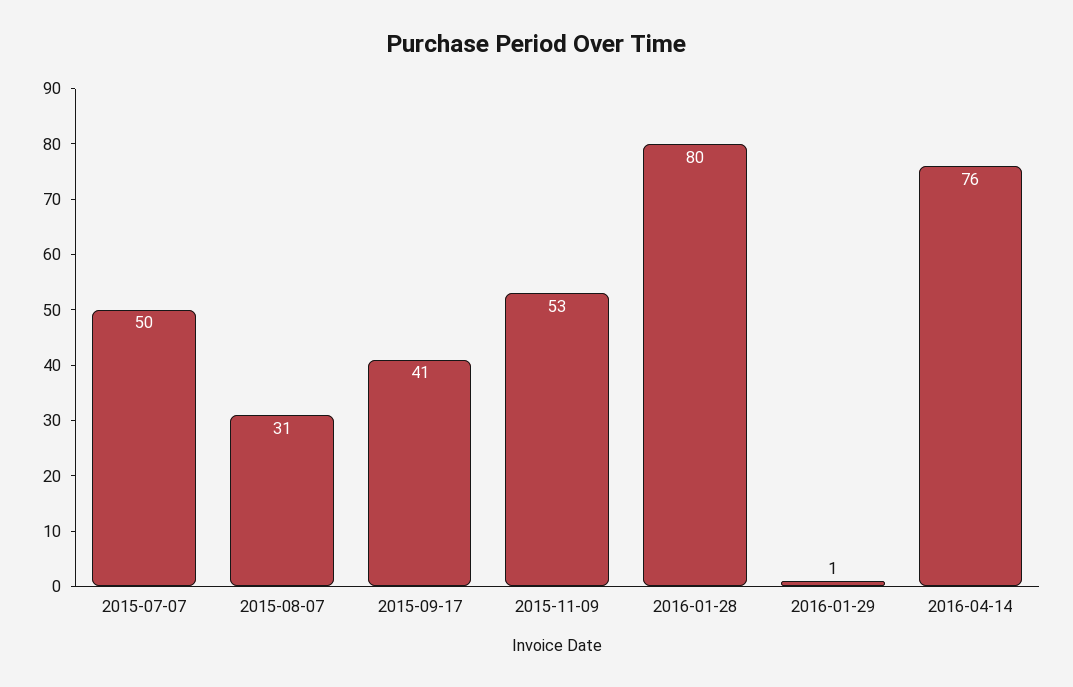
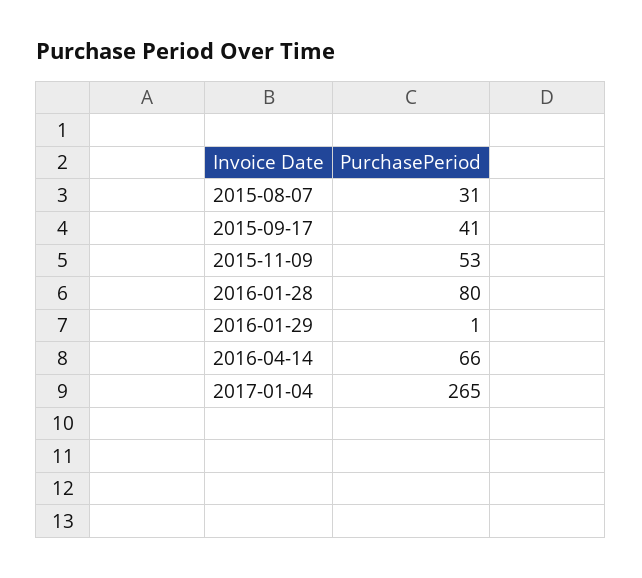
2015-07-07: 50 -> none
2016-04-14: 76 -> 66
2017-01-04: none -> 265

